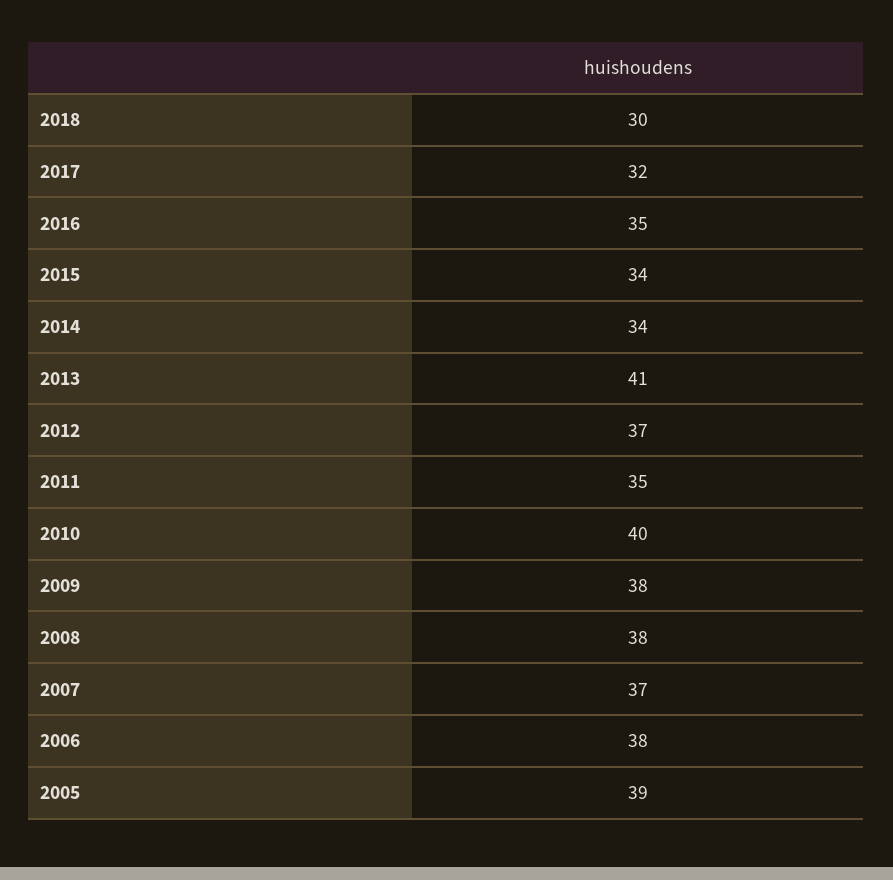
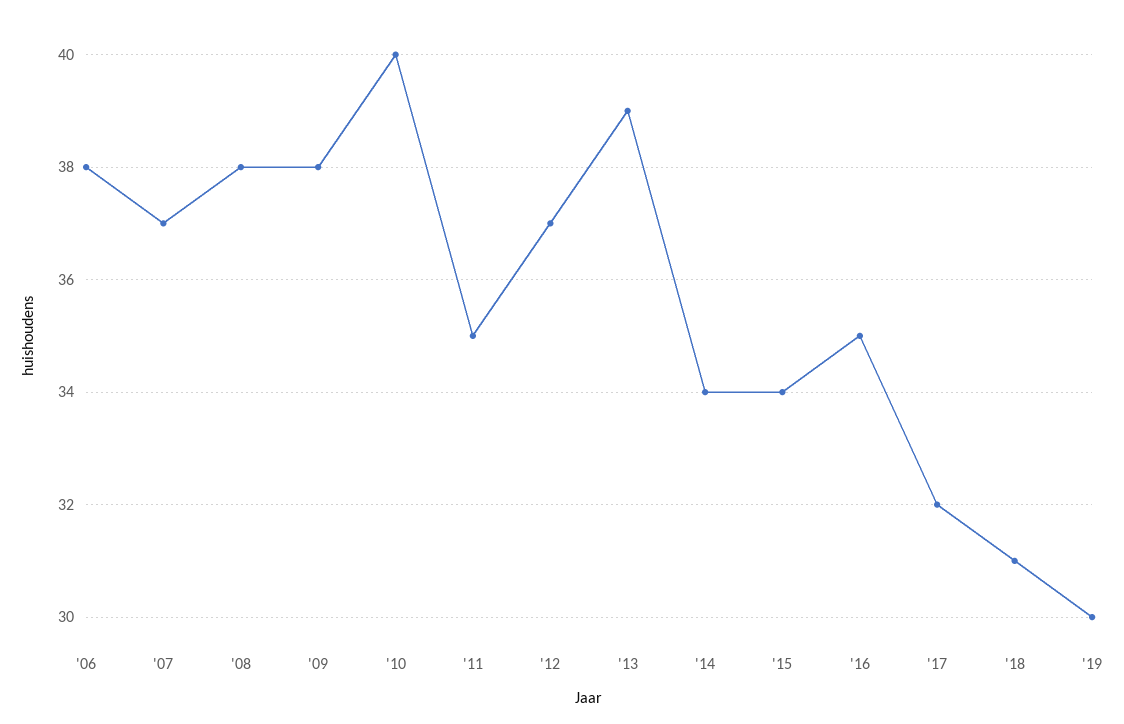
2018: 30 -> 31
2013: 41 -> 39
2005: 39 -> none
'19: none -> 30

